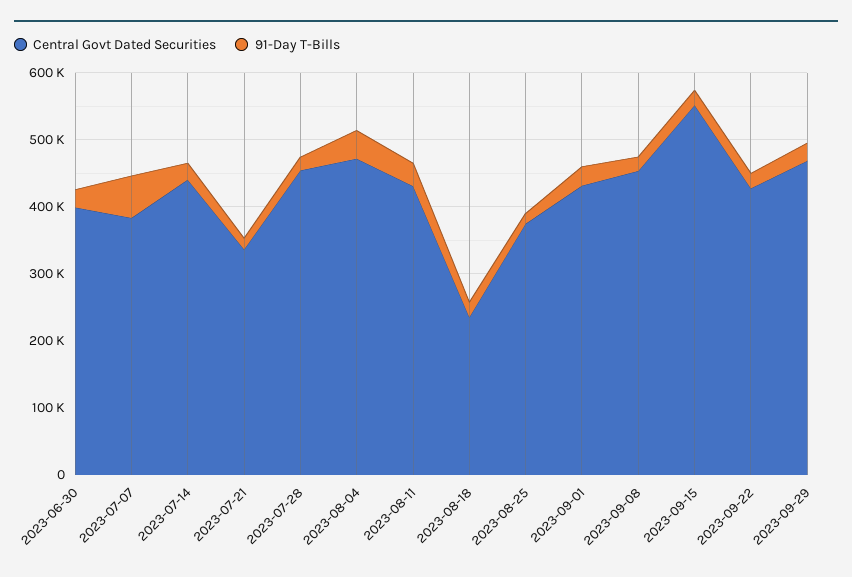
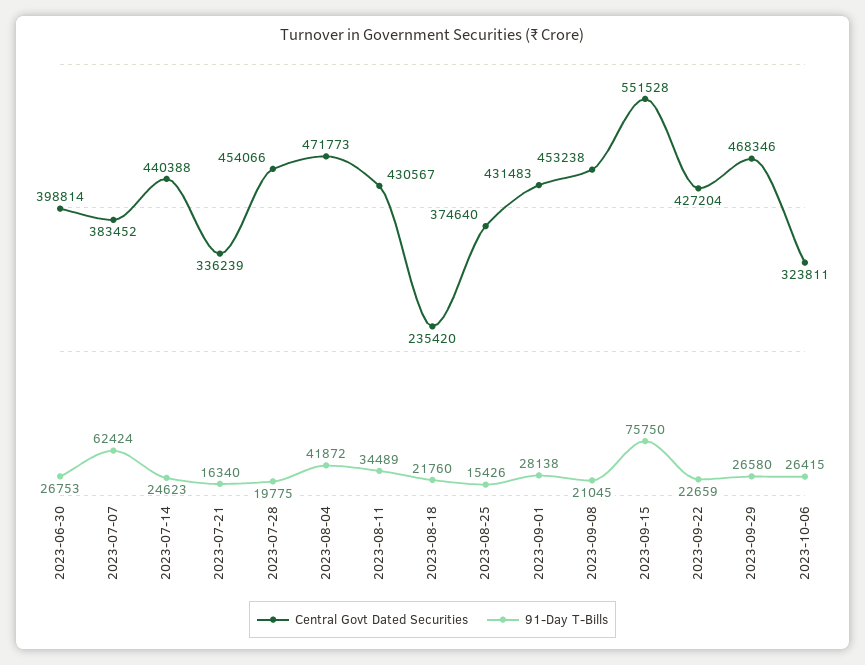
91-Day T-Bills, 2023-09-15: 20000 -> 75750
Central Govt Dated Securities, 2023-10-06: none -> 323811
91-Day T-Bills, 2023-10-06: none -> 26415

